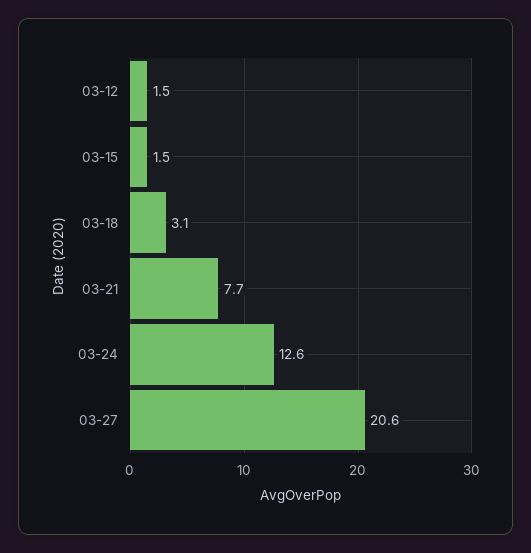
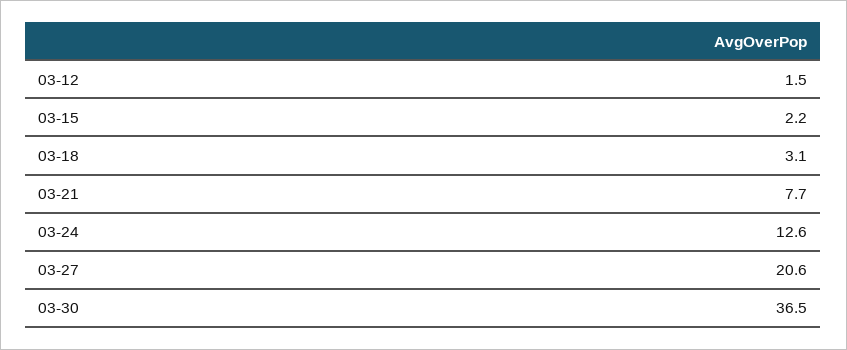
03-15: 1.5 -> 2.2
03-30: none -> 36.5

